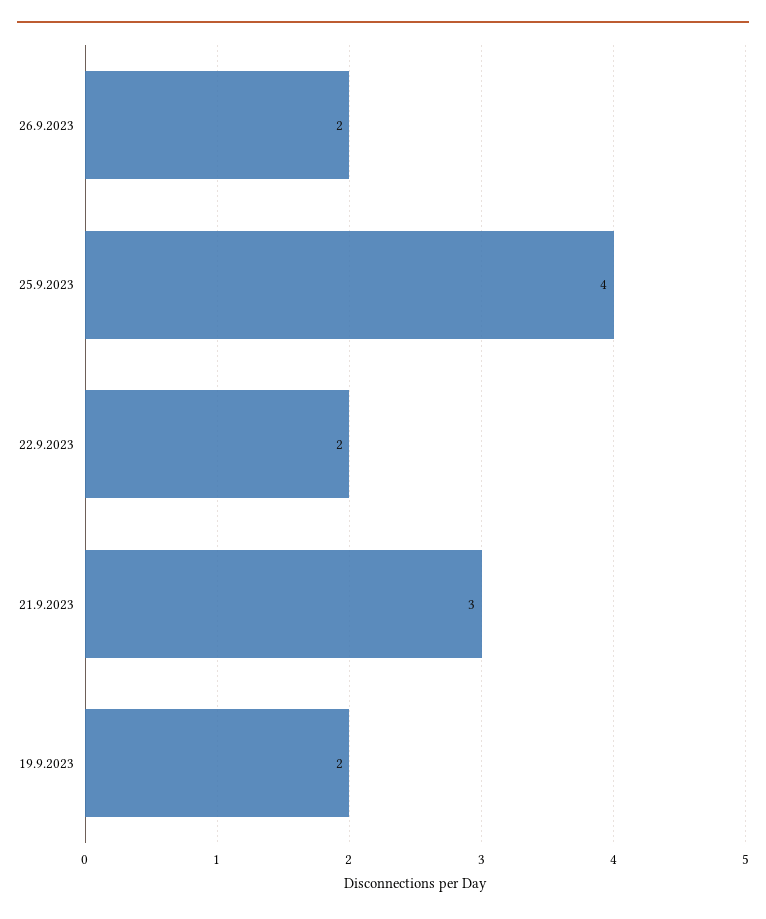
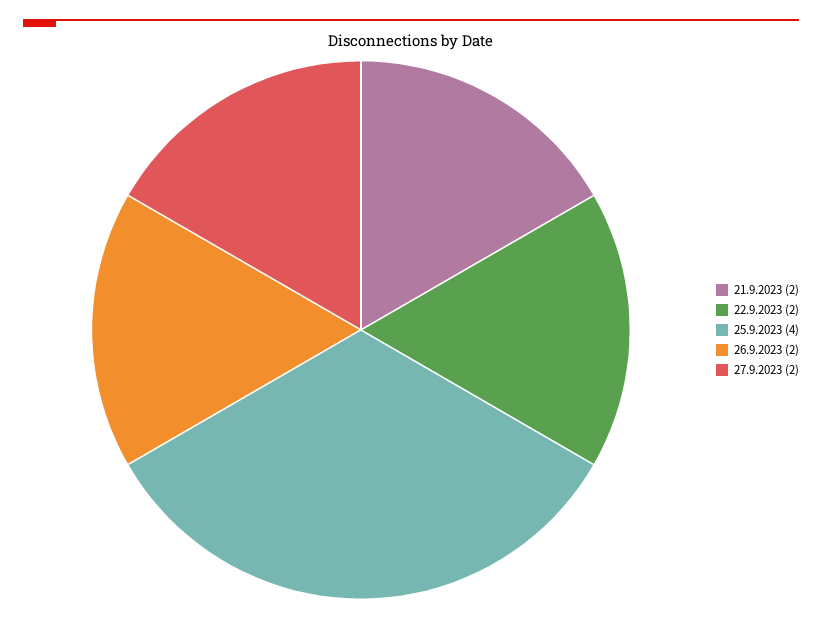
21.9.2023: 3 -> 2
19.9.2023: 2 -> none
27.9.2023: none -> 2

